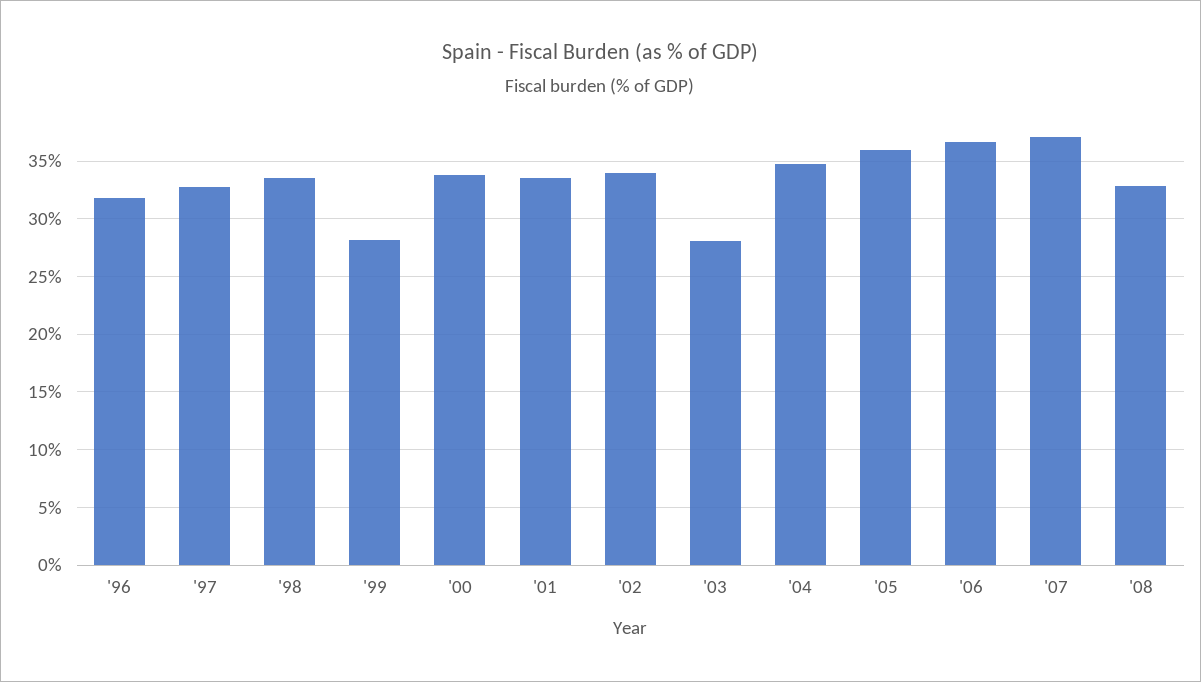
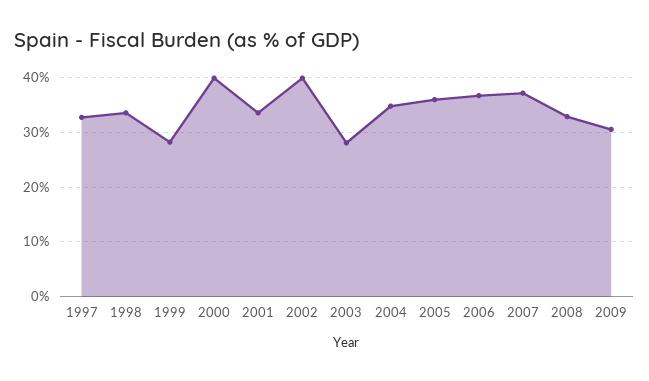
'96: 32 -> none
'00: 34 -> 40
'02: 34 -> 40
2009: none -> 30

